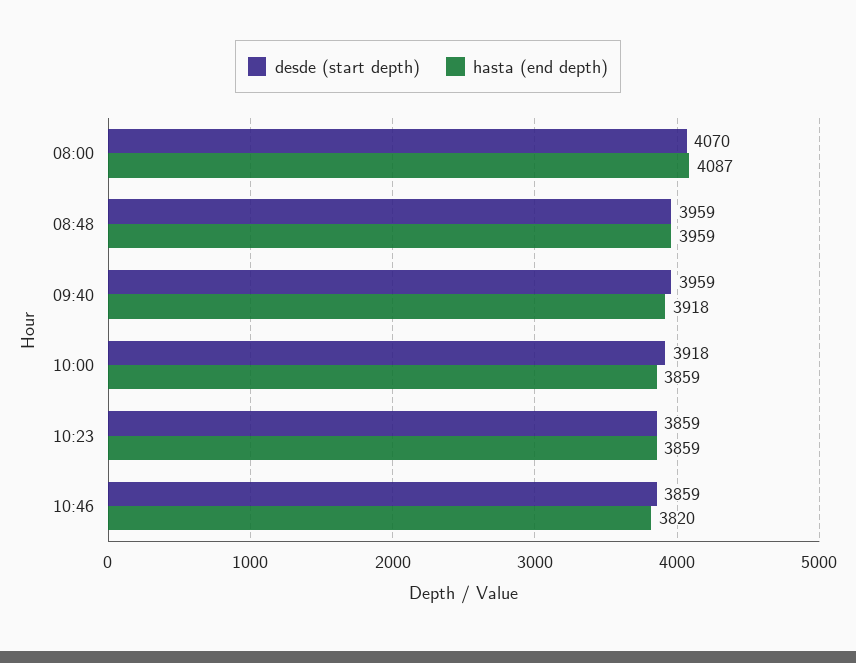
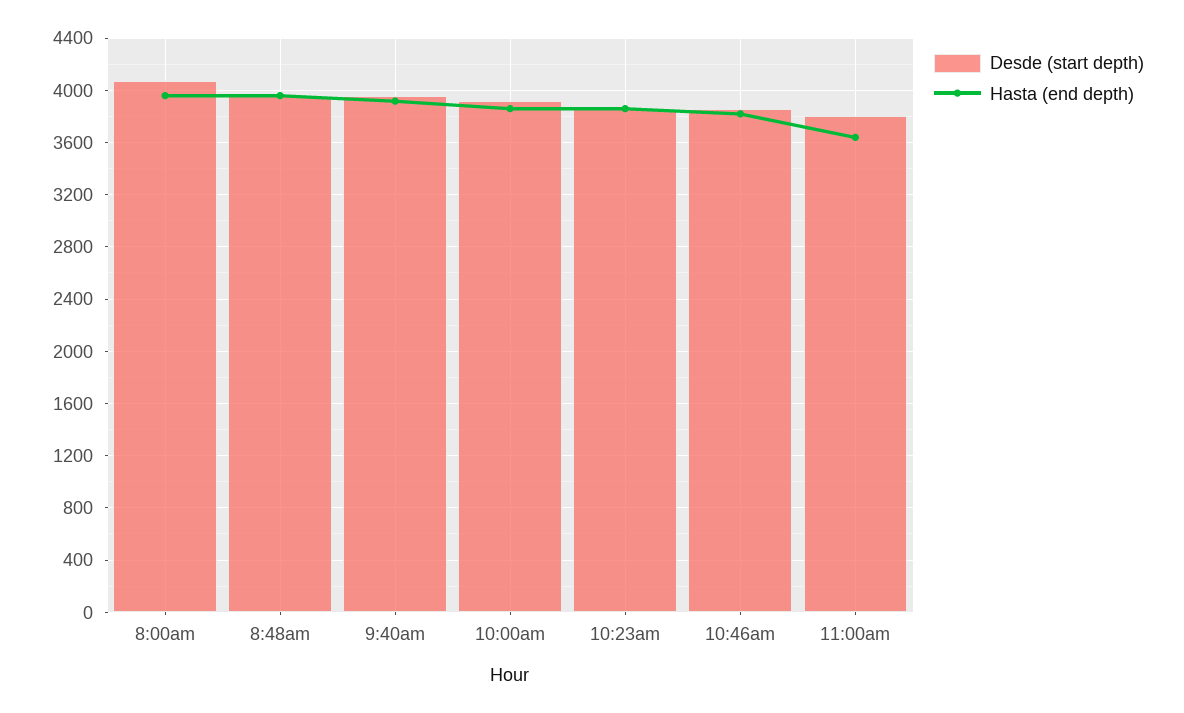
hasta (end depth), 08:00: 4087 -> 3950
desde (start depth), 11:00am: none -> 3800
hasta (end depth), 11:00am: none -> 3650

